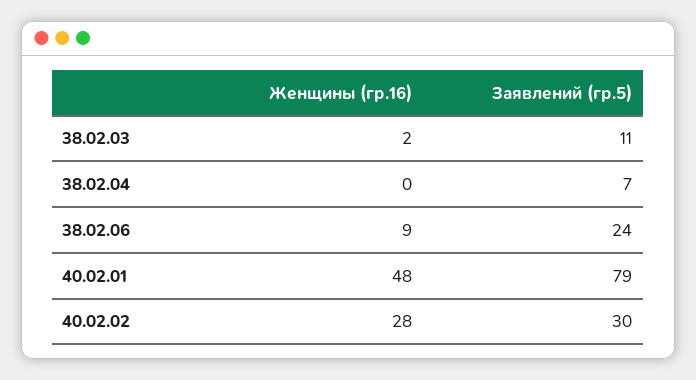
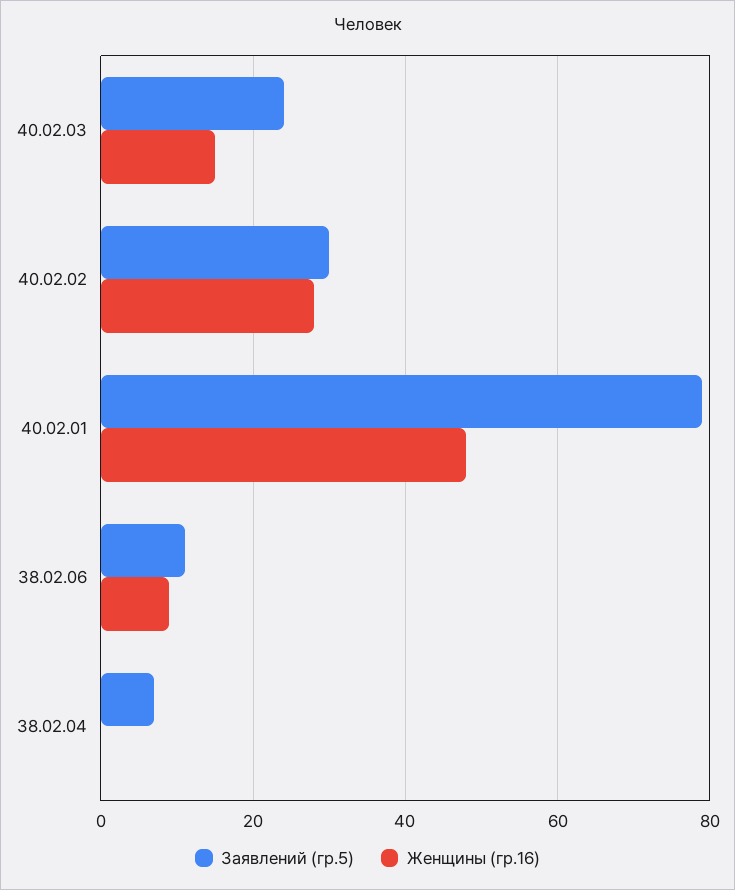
Женщины (гр.16), 38.02.03: 2 -> none
Заявлений (гр.5), 38.02.03: 11 -> none
Заявлений (гр.5), 38.02.06: 24 -> 10
Заявлений (гр.5), 40.02.03: none -> 25
Женщины (гр.16), 40.02.03: none -> 15

